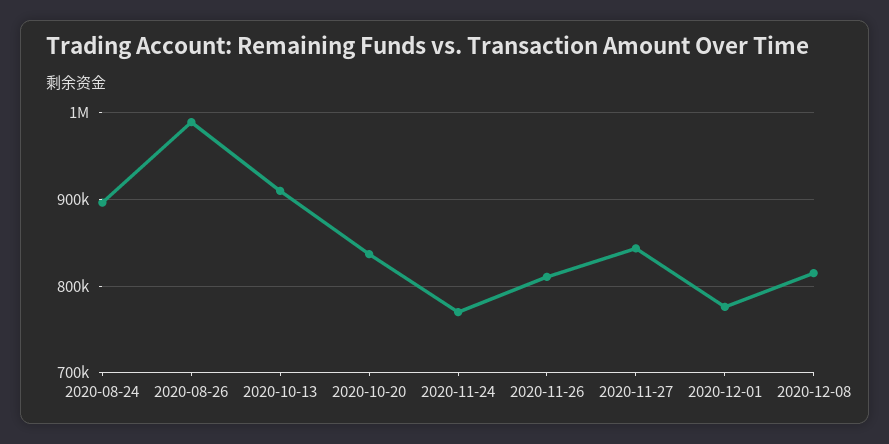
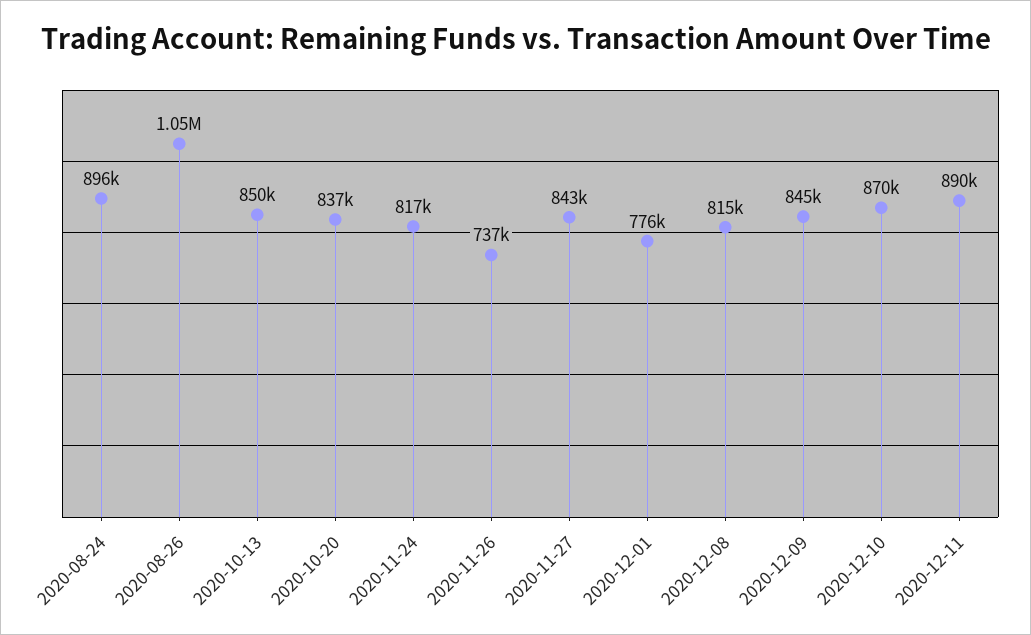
2020-08-26: 990000 -> 1050000
2020-10-13: 910000 -> 850000
2020-11-24: 770000 -> 817000
2020-11-26: 810000 -> 737000
2020-12-09: none -> 845000
2020-12-10: none -> 870000
2020-12-11: none -> 890000

